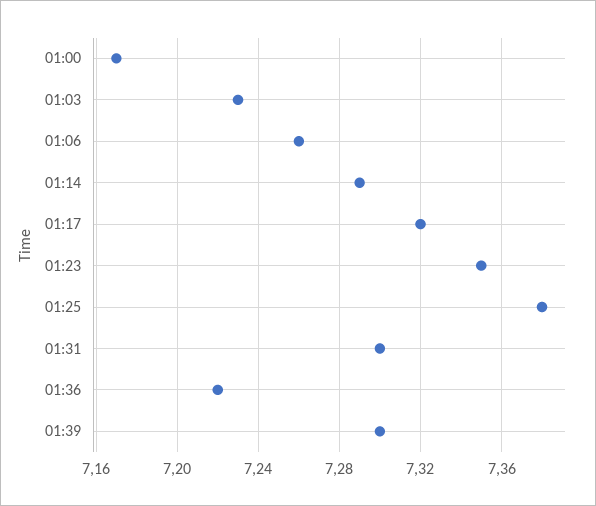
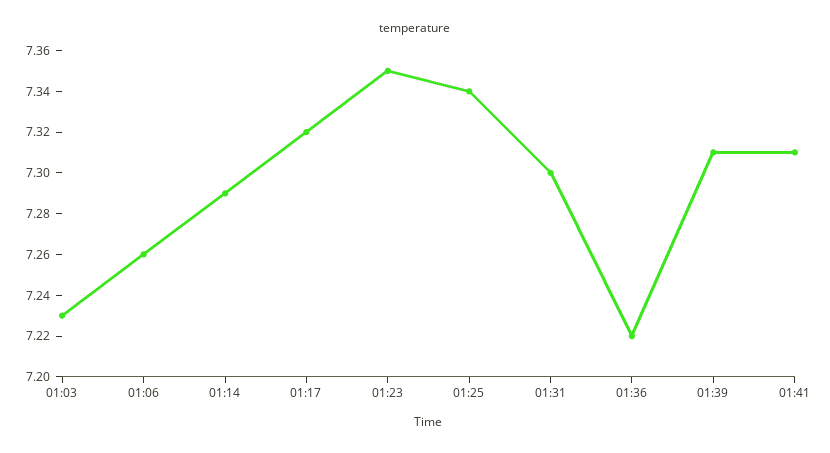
01:00: 7.17 -> none
01:25: 7.38 -> 7.34
01:39: 7.3 -> 7.31
01:41: none -> 7.31

